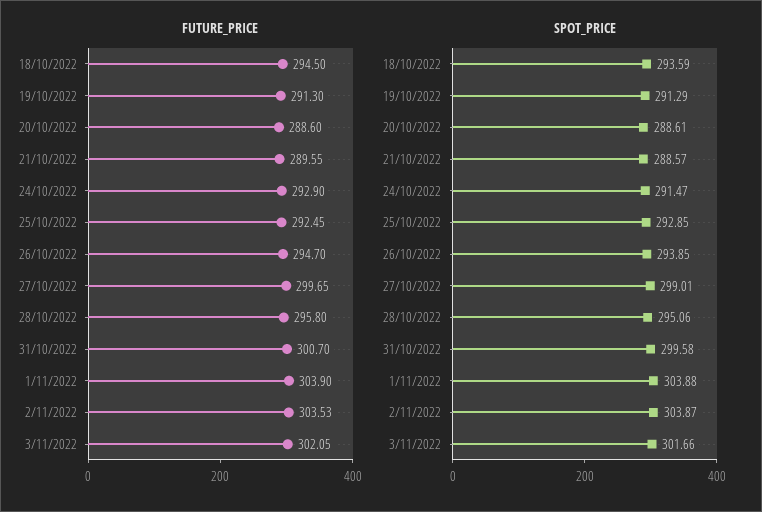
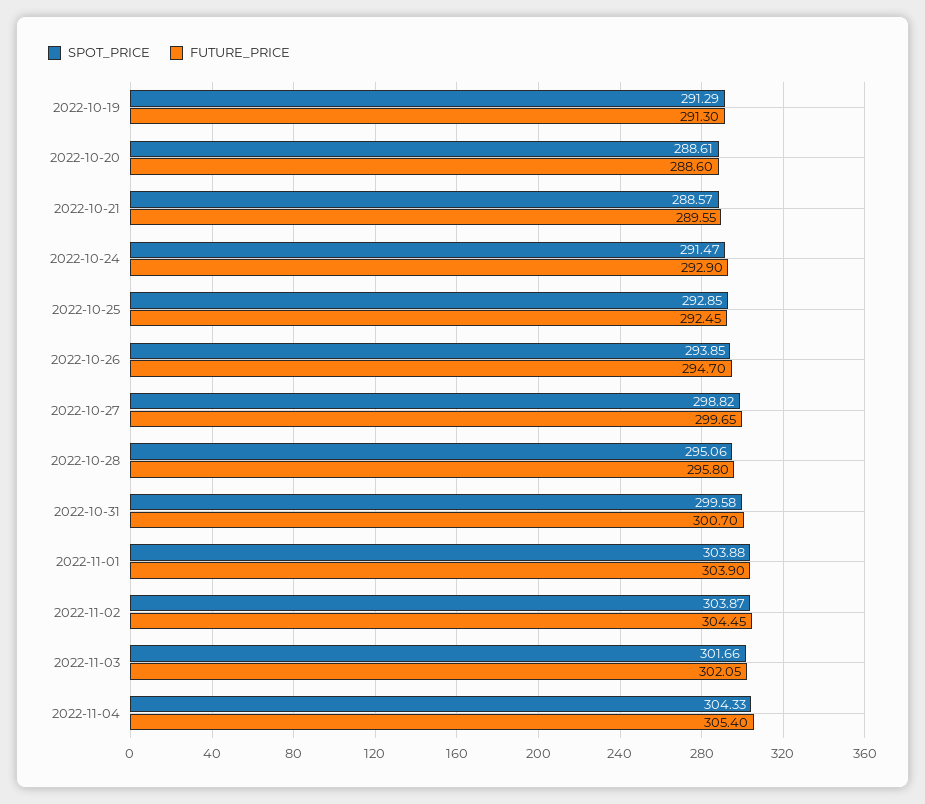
FUTURE_PRICE, 18/10/2022: 294.5 -> none
FUTURE_PRICE, 2/11/2022: 303.53 -> 304.45
SPOT_PRICE, 18/10/2022: 293.59 -> none
SPOT_PRICE, 27/10/2022: 299.01 -> 298.82
SPOT_PRICE, 2022-11-04: none -> 304.33
FUTURE_PRICE, 2022-11-04: none -> 305.4

